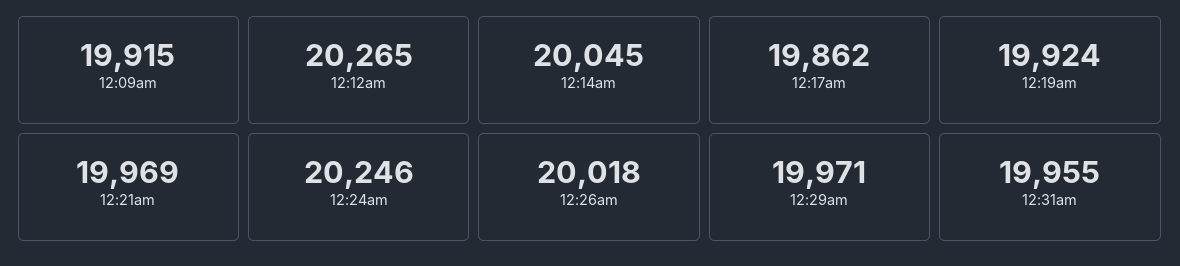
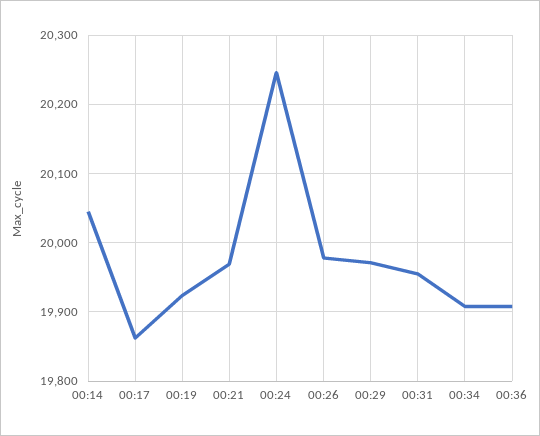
12:09am: 19915 -> none
12:12am: 20265 -> none
12:26am: 20018 -> 19980
00:34: none -> 19910
00:36: none -> 19910

